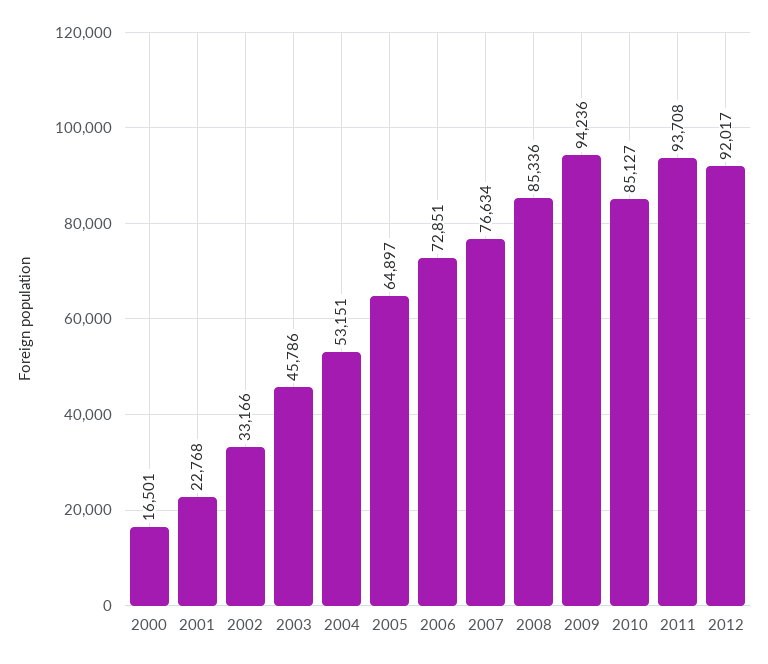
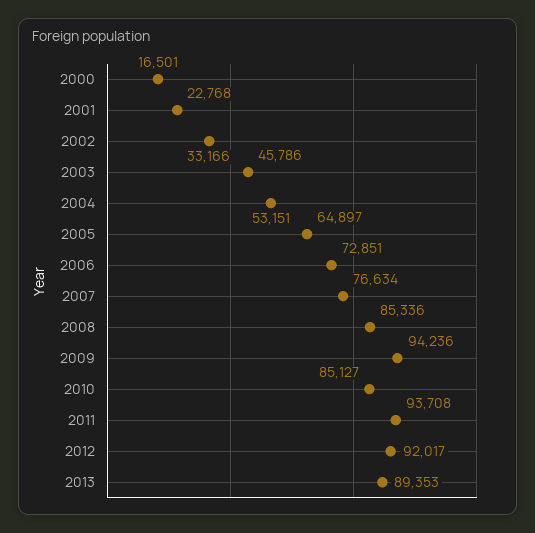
2013: none -> 89353

